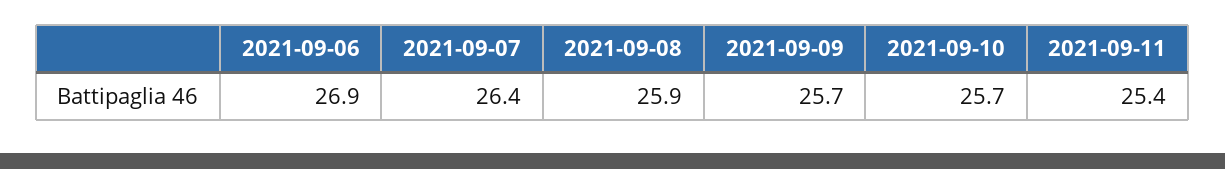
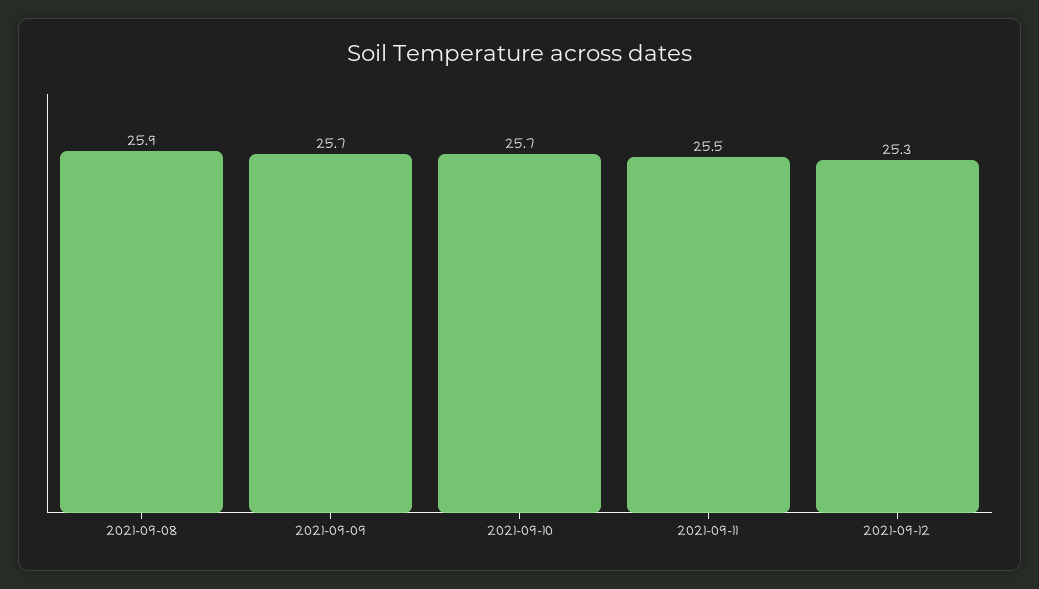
2021-09-06: 26.9 -> none
2021-09-07: 26.4 -> none
2021-09-11: 25.4 -> 25.5
2021-09-12: none -> 25.3

